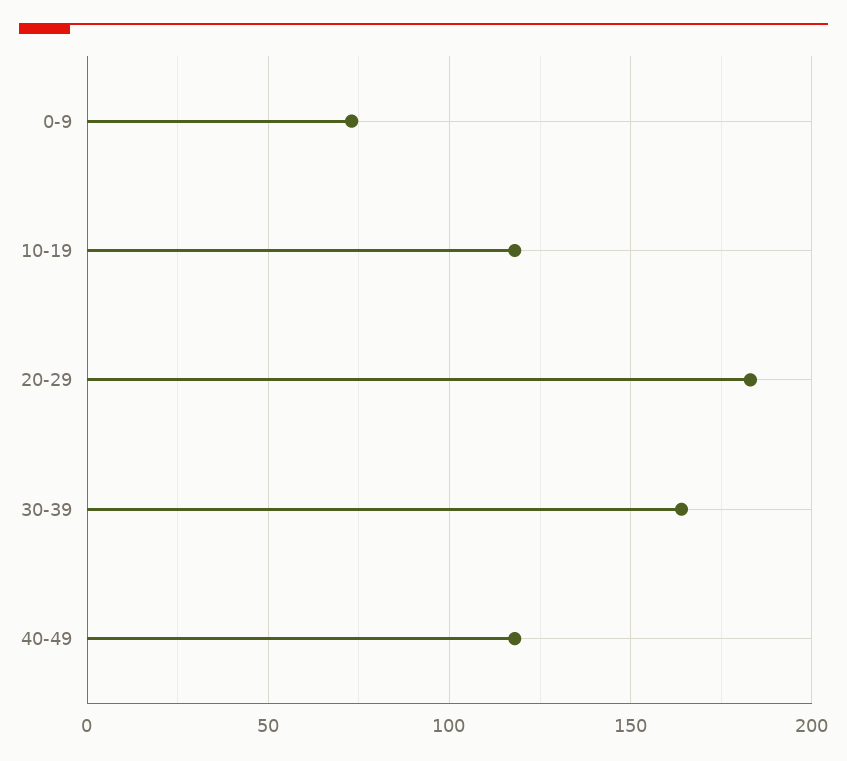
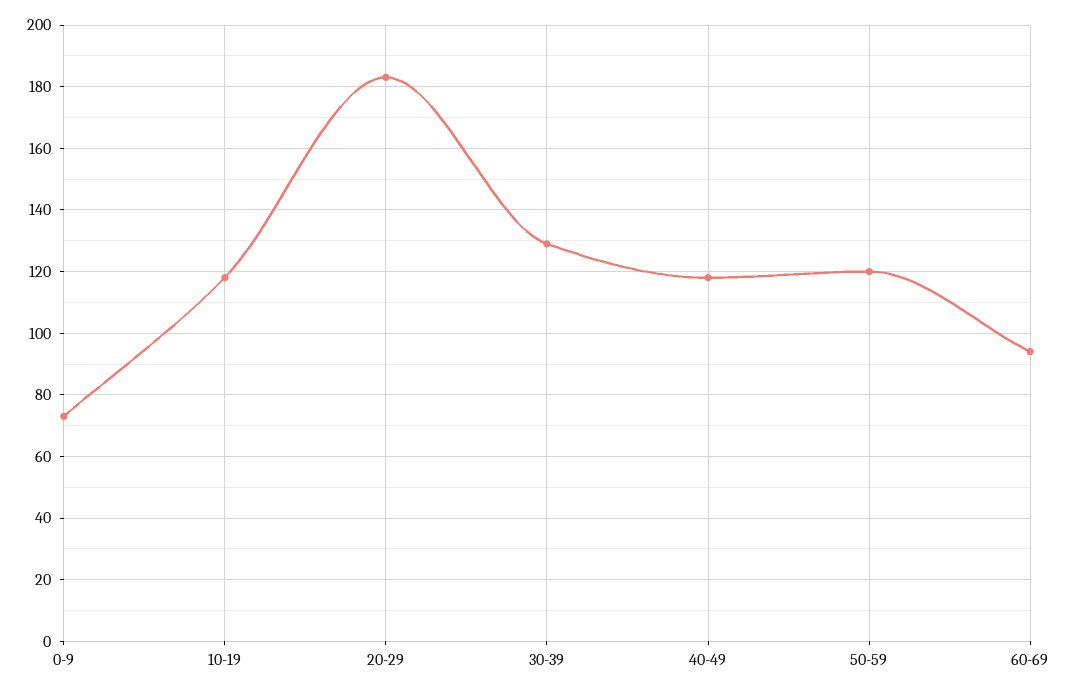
30-39: 165 -> 130
50-59: none -> 120
60-69: none -> 95

